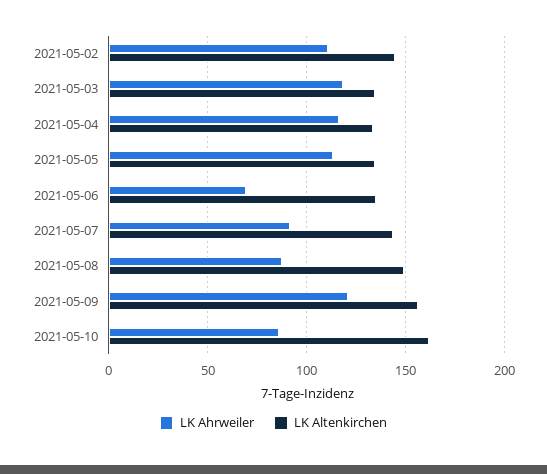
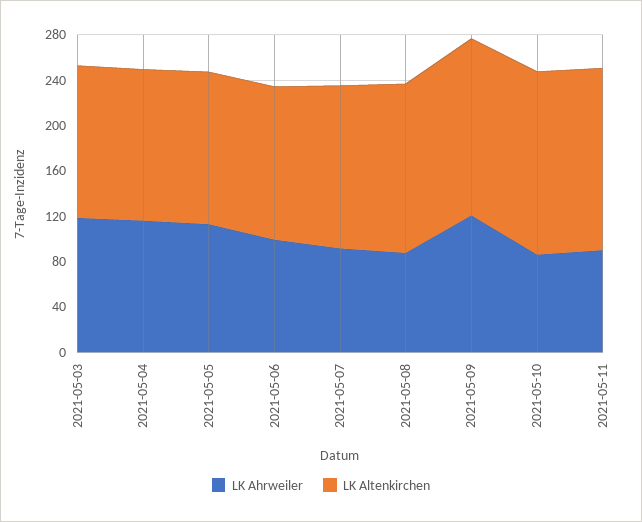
LK Ahrweiler, 2021-05-02: 110 -> none
LK Altenkirchen, 2021-05-02: 145 -> none
LK Ahrweiler, 2021-05-06: 70 -> 100
LK Ahrweiler, 2021-05-11: none -> 90
LK Altenkirchen, 2021-05-11: none -> 160

